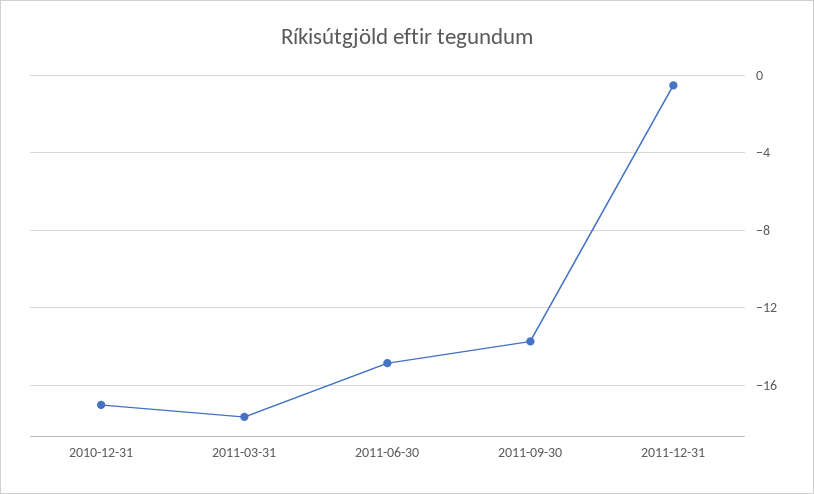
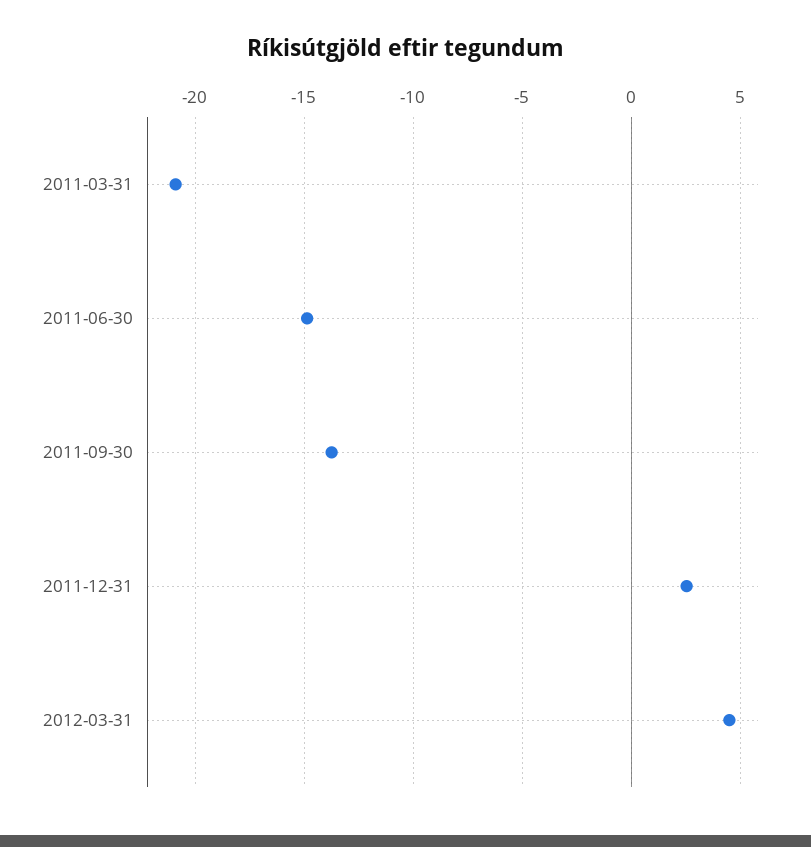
2010-12-31: -17 -> none
2011-03-31: -17.5 -> -21
2011-12-31: -0.5 -> 2.5
2012-03-31: none -> 4.5

